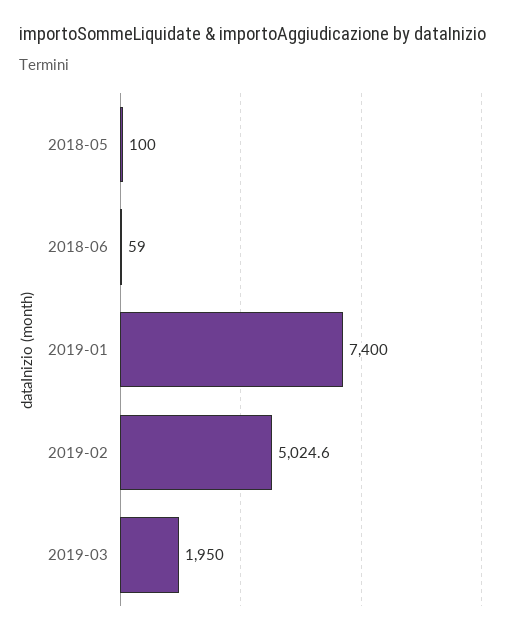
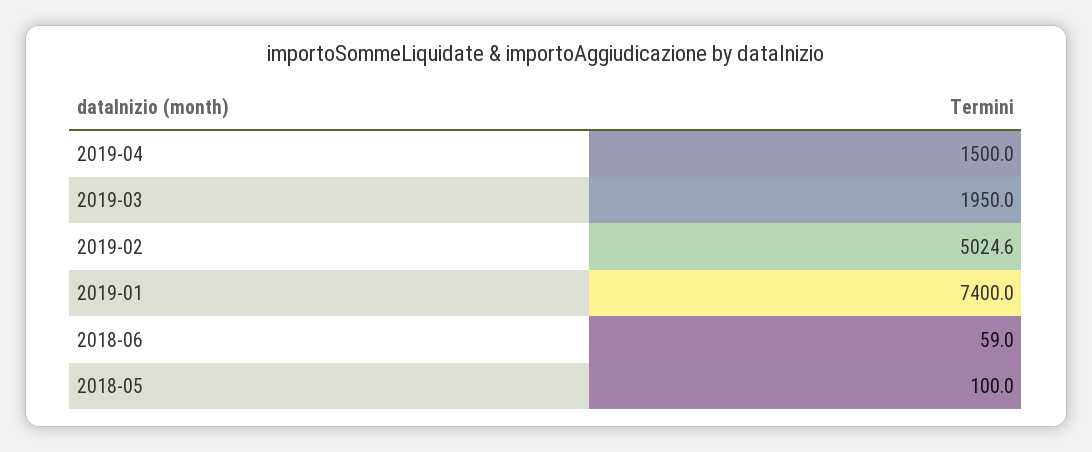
2019-04: none -> 1500

